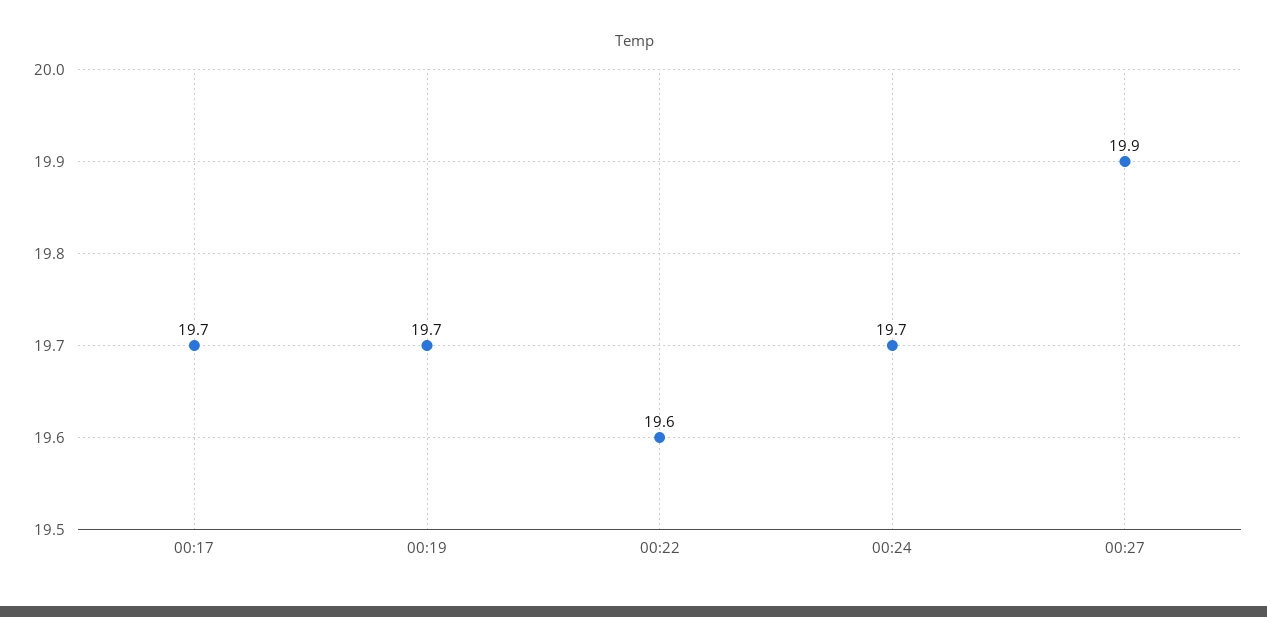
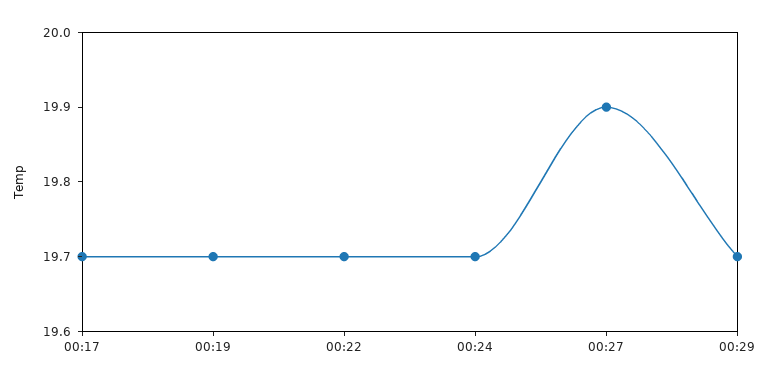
00:22: 19.6 -> 19.7
00:29: none -> 19.7

